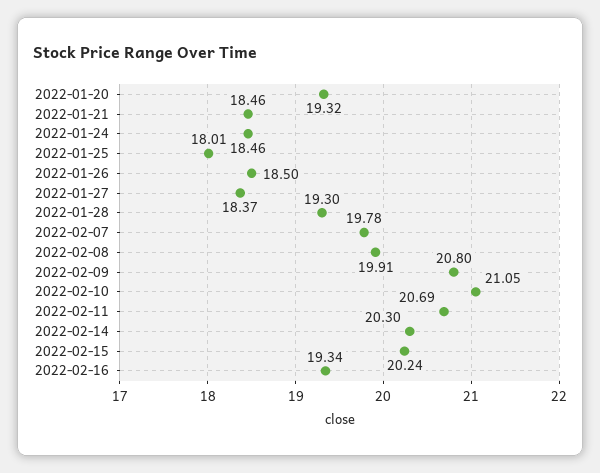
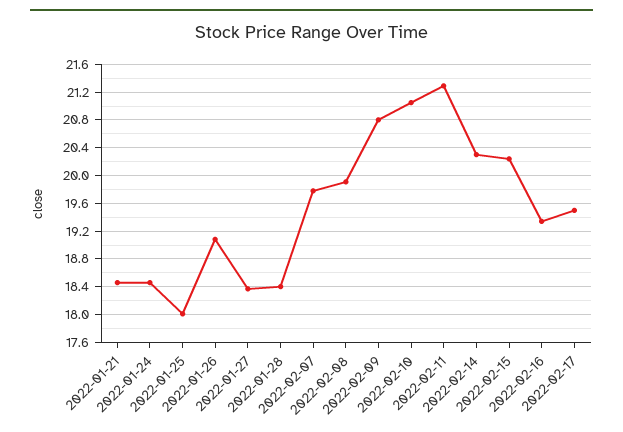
2022-01-20: 19.32 -> none
2022-01-26: 18.5 -> 19.1
2022-01-28: 19.3 -> 18.4
2022-02-11: 20.69 -> 21.3
2022-02-17: none -> 19.5

